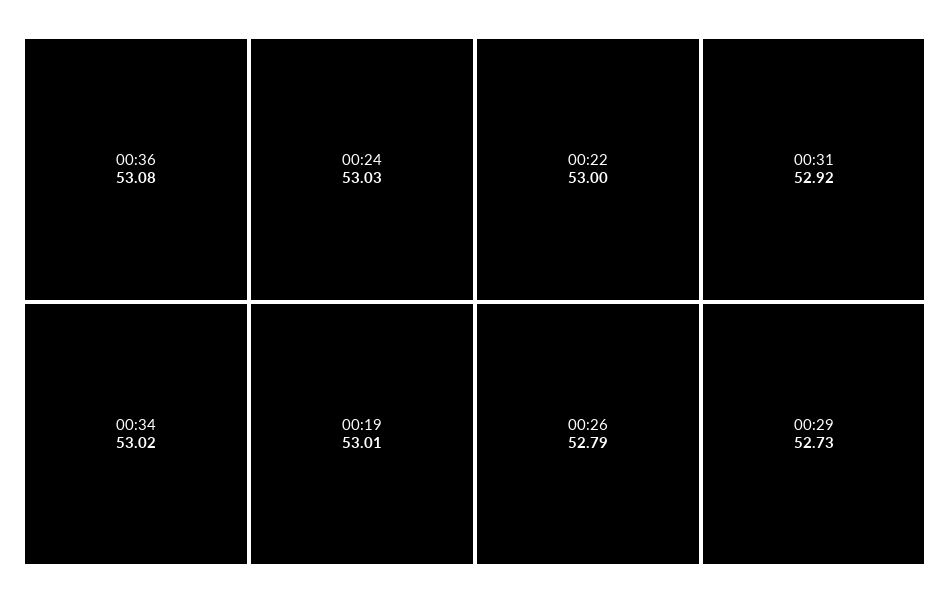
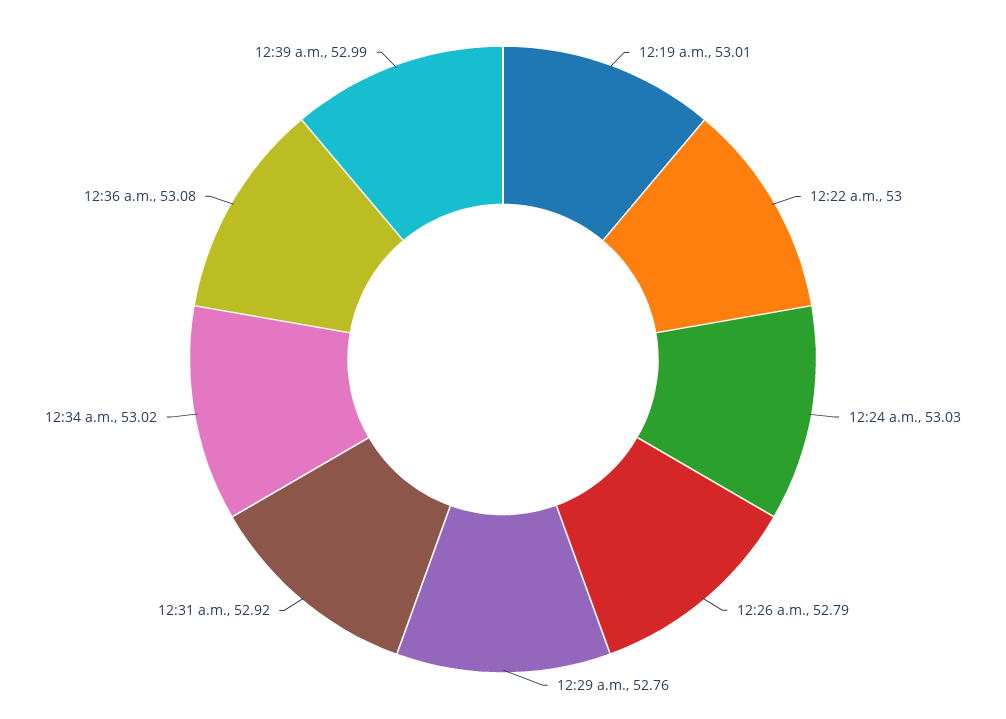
00:29: 52.73 -> 52.76
12:39 a.m.: none -> 52.99

